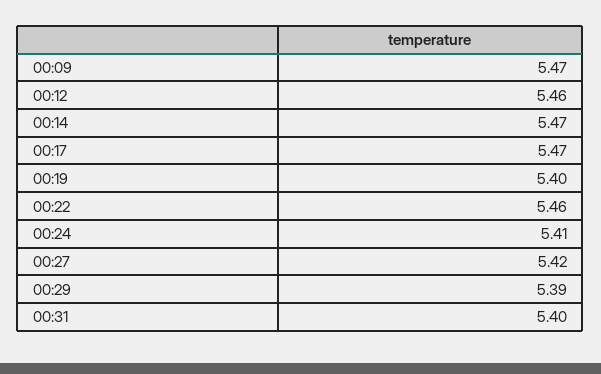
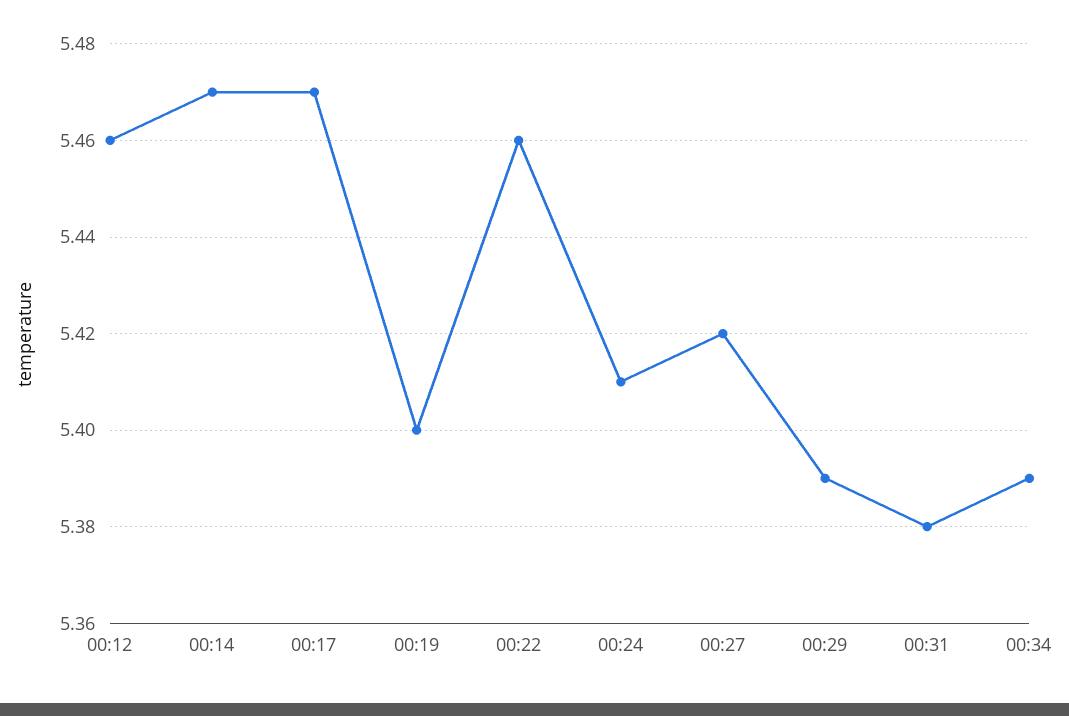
00:09: 5.47 -> none
00:31: 5.4 -> 5.38
00:34: none -> 5.39

